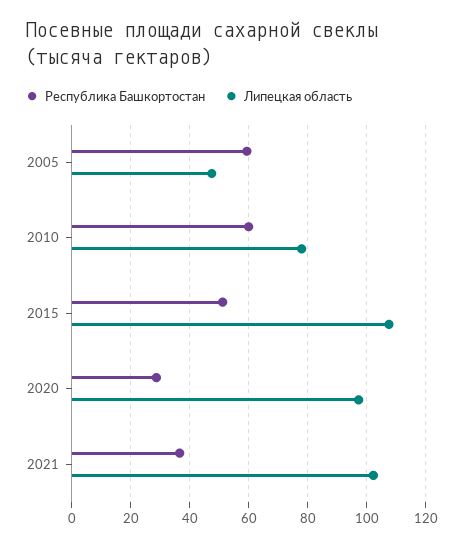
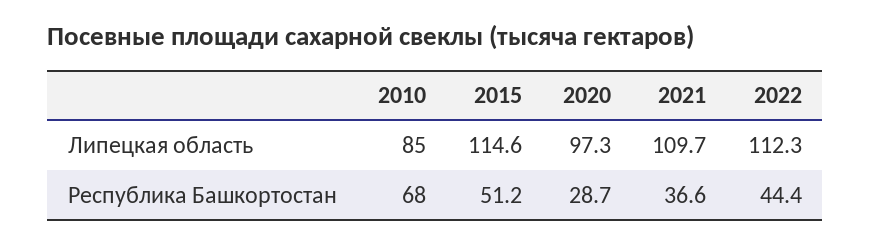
Республика Башкортостан, 2005: 60 -> none
Липецкая область, 2005: 47.5 -> none
Республика Башкортостан, 2010: 60 -> 68
Липецкая область, 2010: 77.5 -> 85
Липецкая область, 2015: 107.5 -> 114.6
Липецкая область, 2021: 102.5 -> 109.7
Липецкая область, 2022: none -> 112.3
Республика Башкортостан, 2022: none -> 44.4

